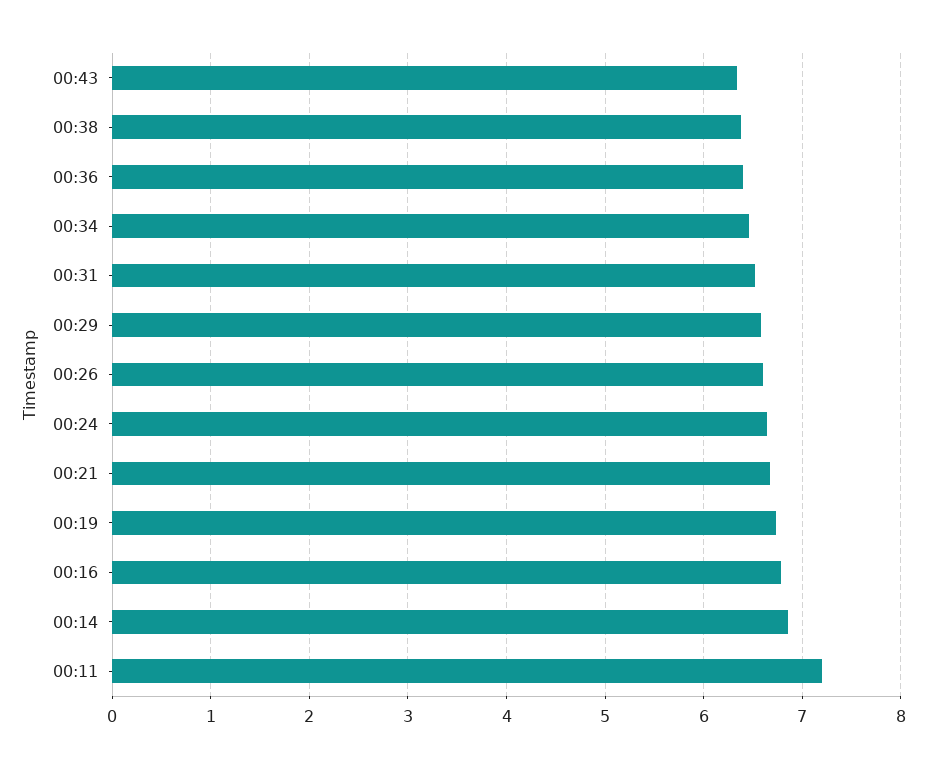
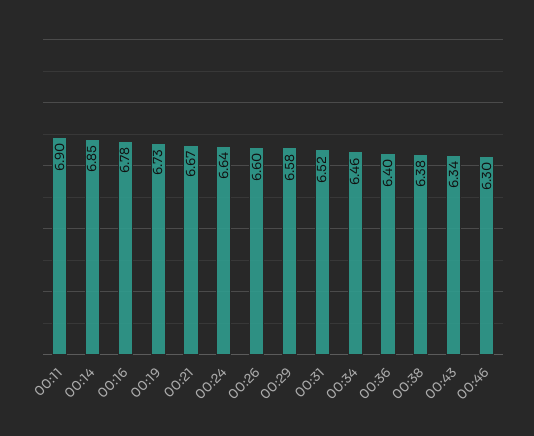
00:11: 7.2 -> 6.9
00:46: none -> 6.3

